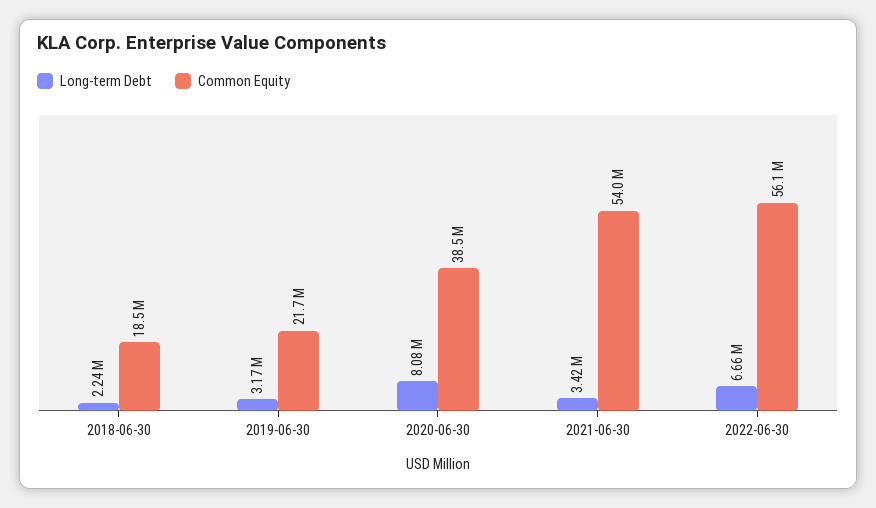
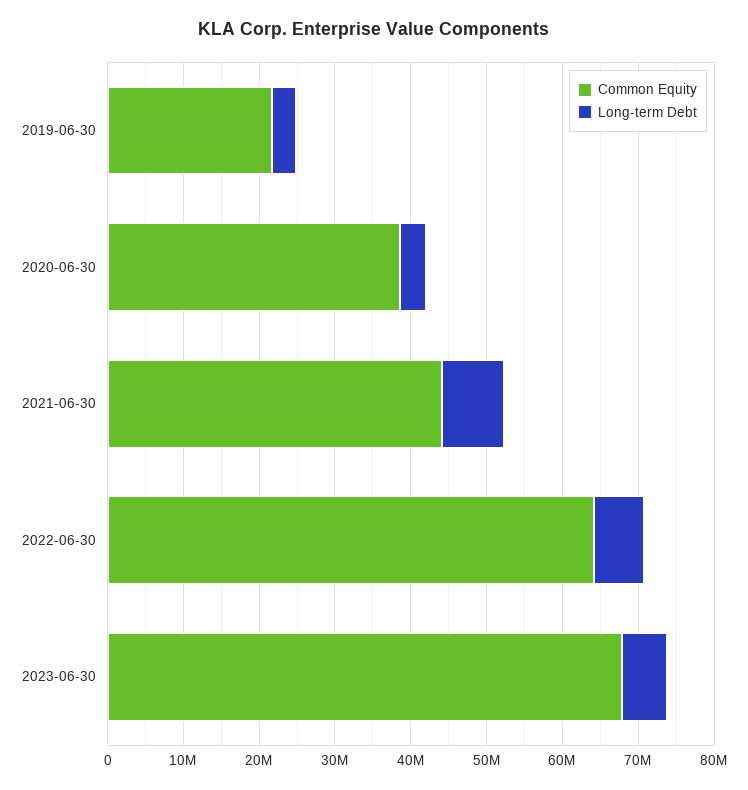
Long-term Debt, 2018-06-30: 2240000 -> none
Common Equity, 2018-06-30: 18500000 -> none
Long-term Debt, 2020-06-30: 8080000 -> 4000000
Long-term Debt, 2021-06-30: 3420000 -> 8000000
Common Equity, 2021-06-30: 54000000 -> 44000000
Common Equity, 2022-06-30: 56100000 -> 64000000
Common Equity, 2023-06-30: none -> 68000000
Long-term Debt, 2023-06-30: none -> 6000000

